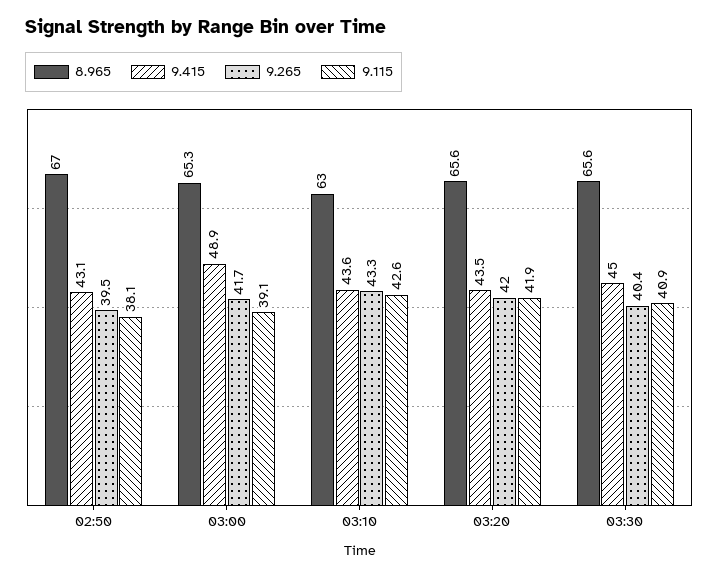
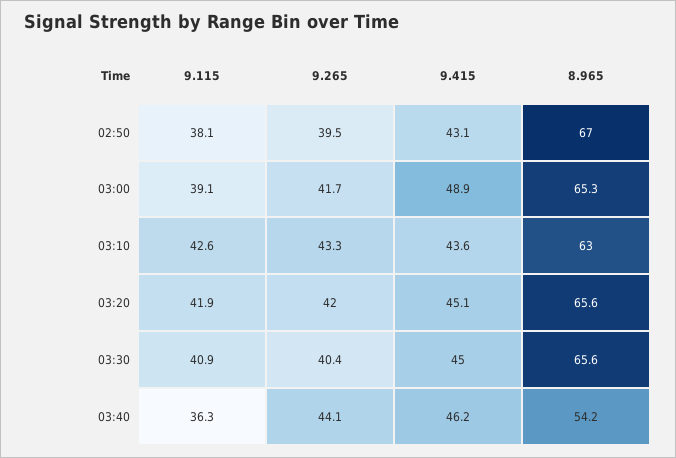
9.415, 03:20: 43.5 -> 45.1
9.115, 03:40: none -> 36.3
9.265, 03:40: none -> 44.1
9.415, 03:40: none -> 46.2
8.965, 03:40: none -> 54.2

